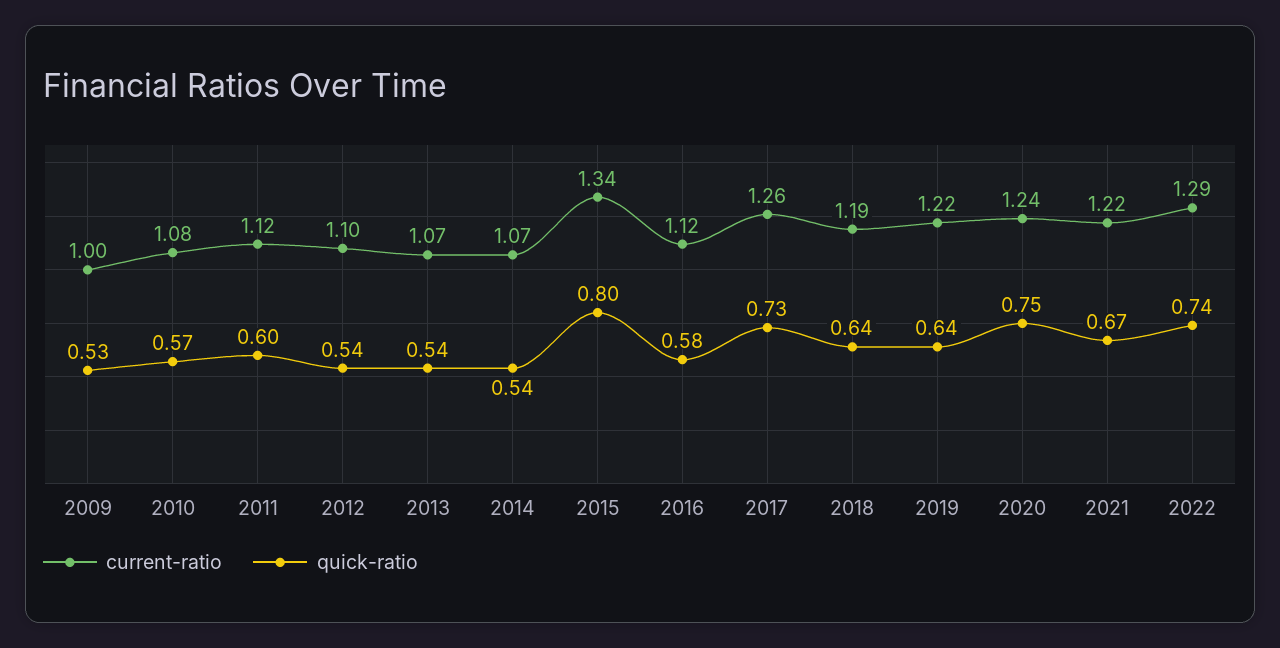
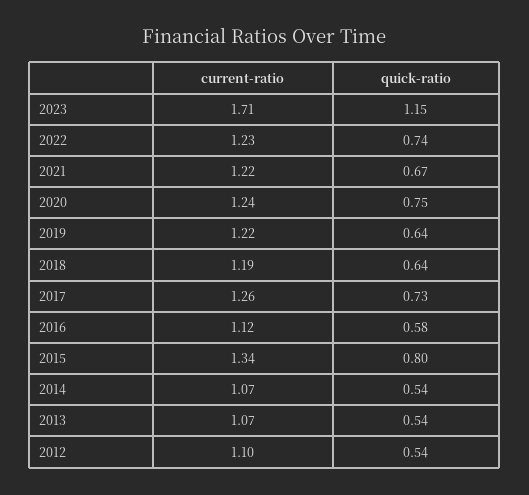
current-ratio, 2009: 1 -> none
quick-ratio, 2009: 0.53 -> none
current-ratio, 2010: 1.08 -> none
quick-ratio, 2010: 0.57 -> none
current-ratio, 2011: 1.12 -> none
quick-ratio, 2011: 0.6 -> none
current-ratio, 2022: 1.29 -> 1.23
current-ratio, 2023: none -> 1.71
quick-ratio, 2023: none -> 1.15

